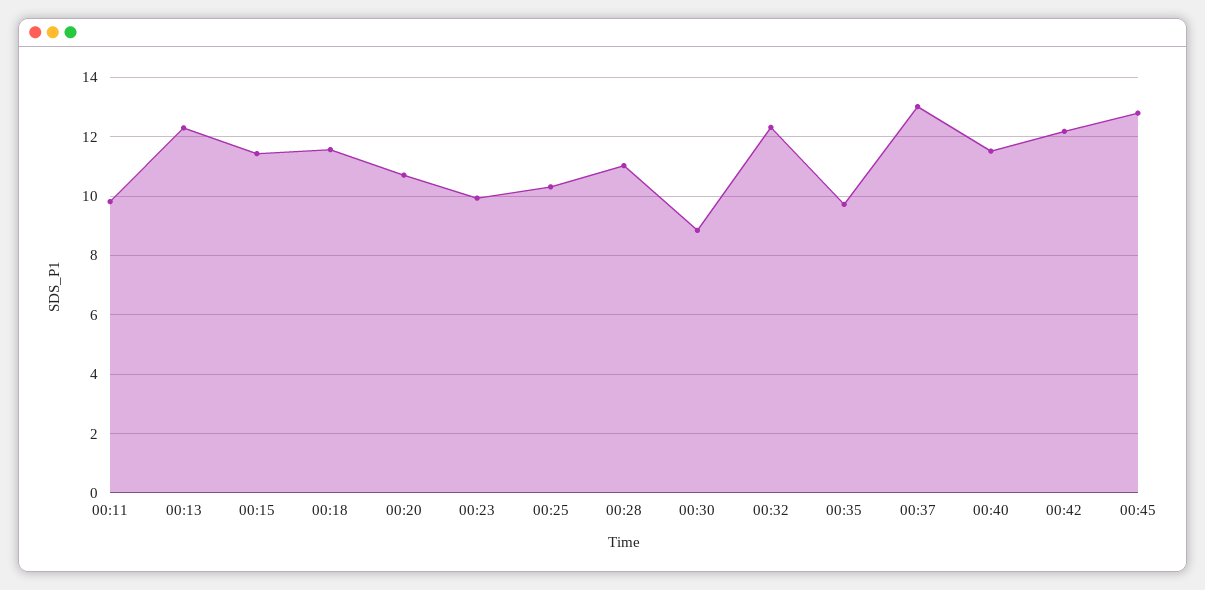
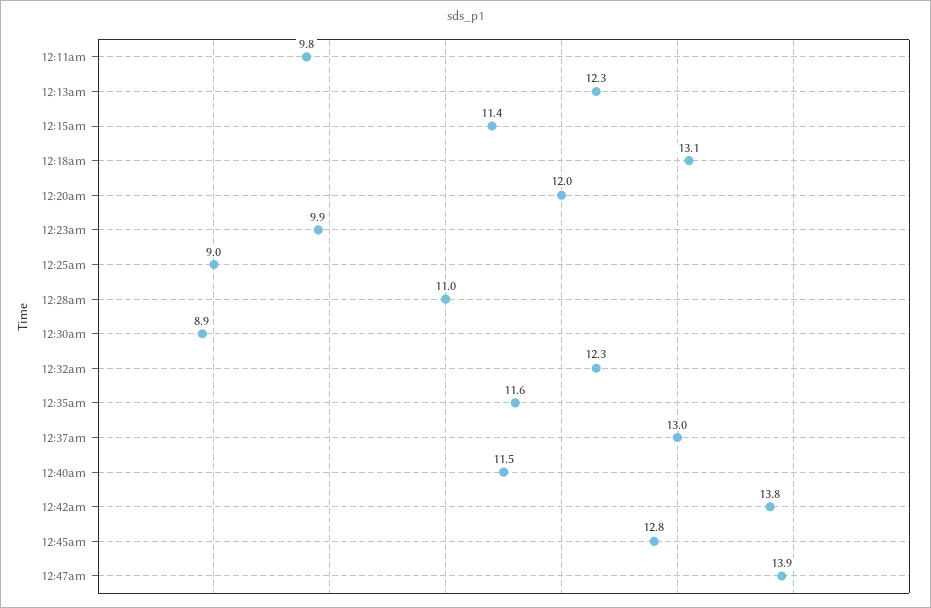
00:18: 11.5 -> 13.1
00:20: 10.75 -> 12
00:25: 10.25 -> 9
00:35: 9.75 -> 11.6
00:42: 12.25 -> 13.8
12:47am: none -> 13.9

